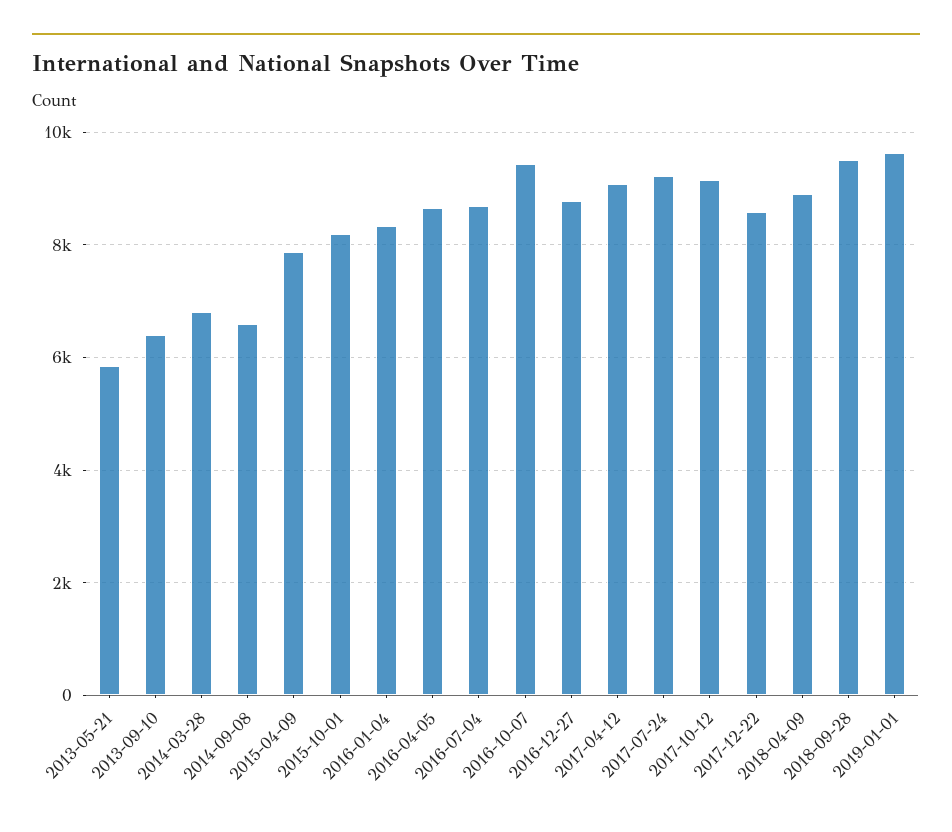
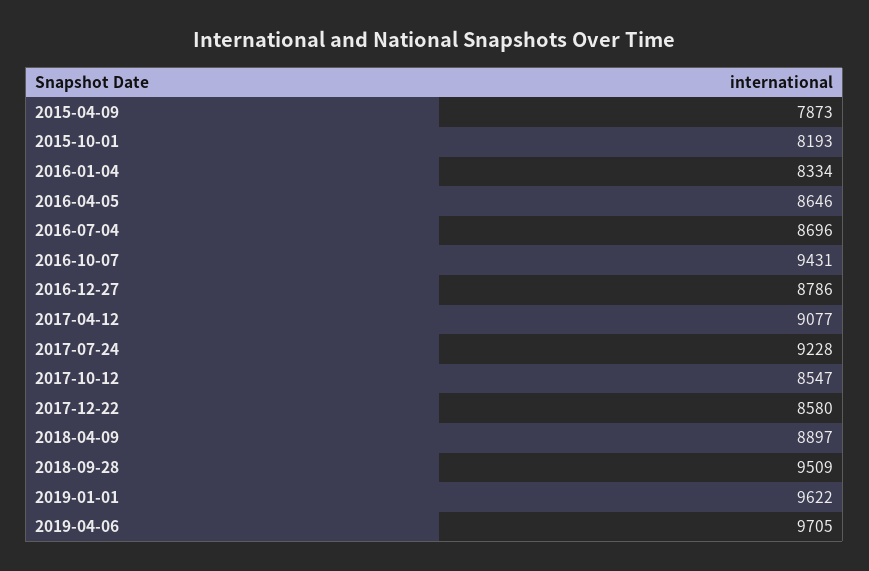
2013-05-21: 5800 -> none
2013-09-10: 6400 -> none
2014-03-28: 6800 -> none
2014-09-08: 6600 -> none
2017-10-12: 9200 -> 8547
2019-04-06: none -> 9705

